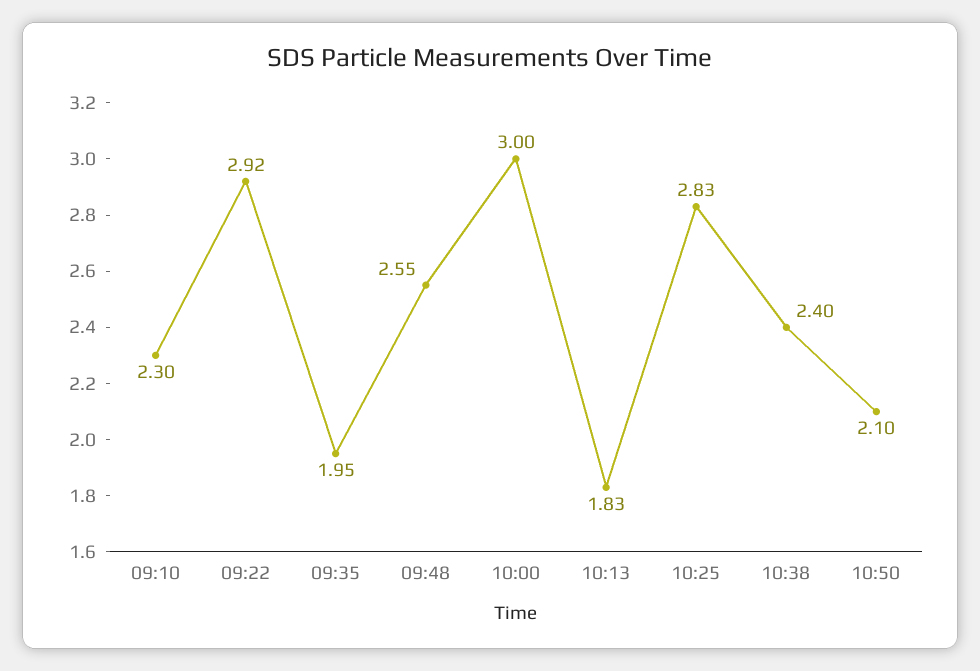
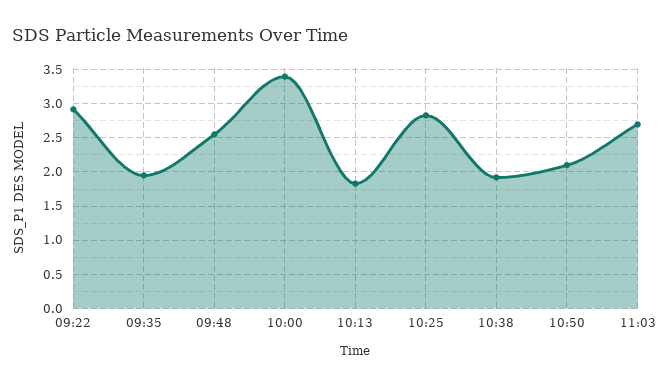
09:10: 2.3 -> none
10:00: 3 -> 3.4
10:38: 2.4 -> 1.9
11:03: none -> 2.7

